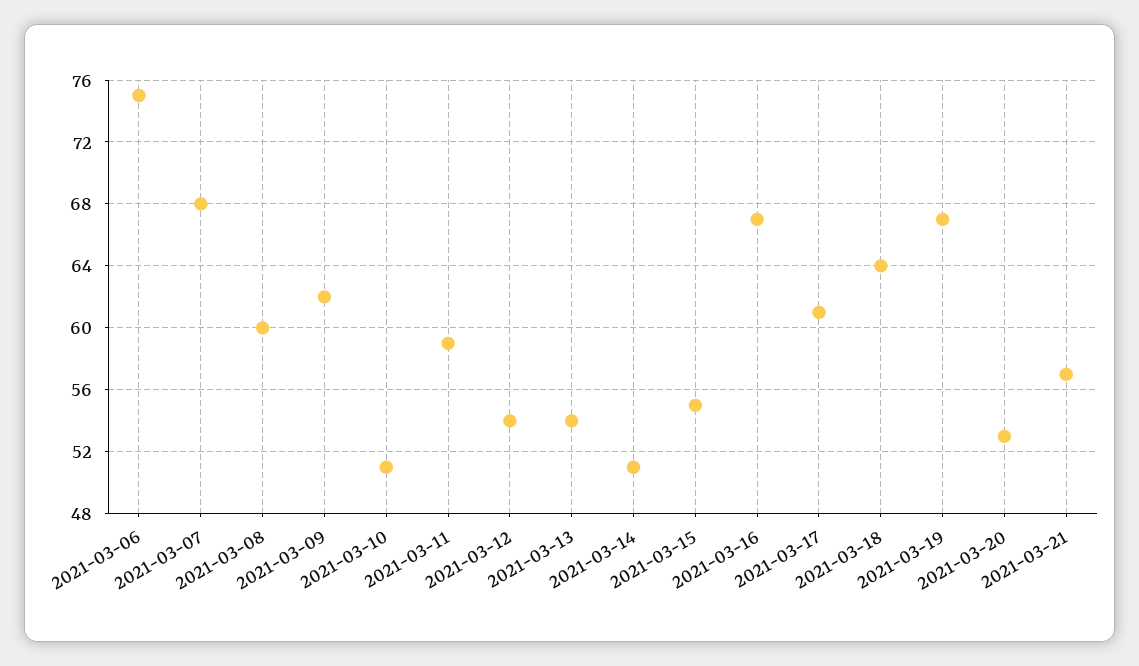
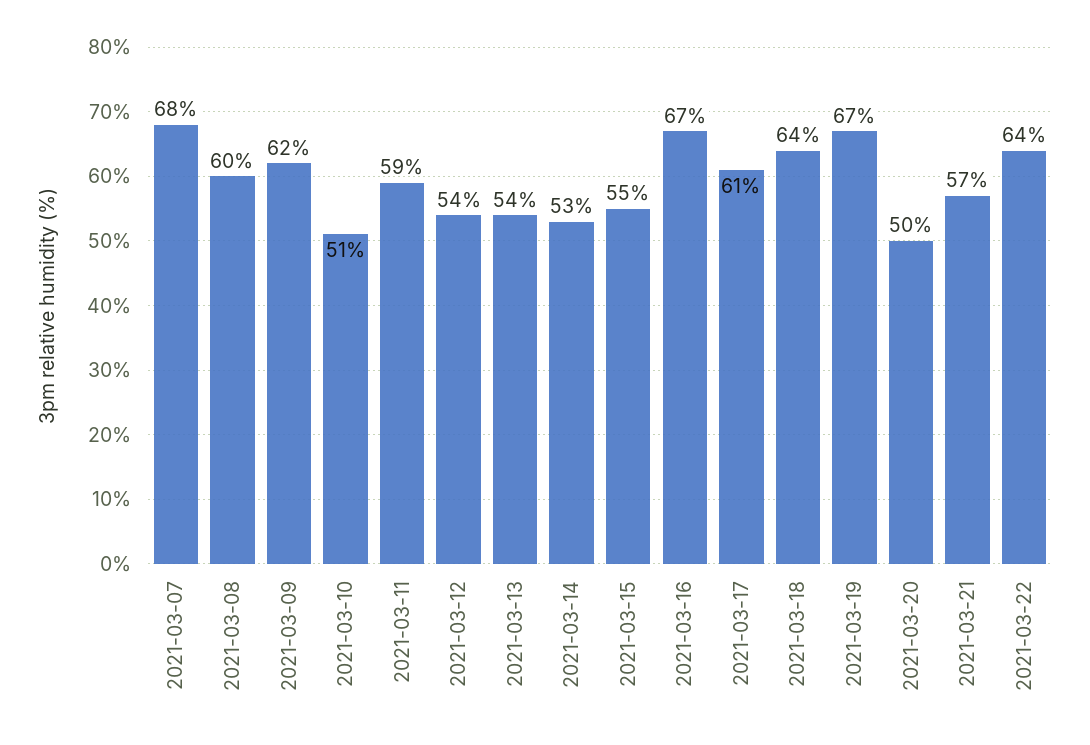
2021-03-06: 75 -> none
2021-03-14: 51 -> 53
2021-03-20: 53 -> 50
2021-03-22: none -> 64

